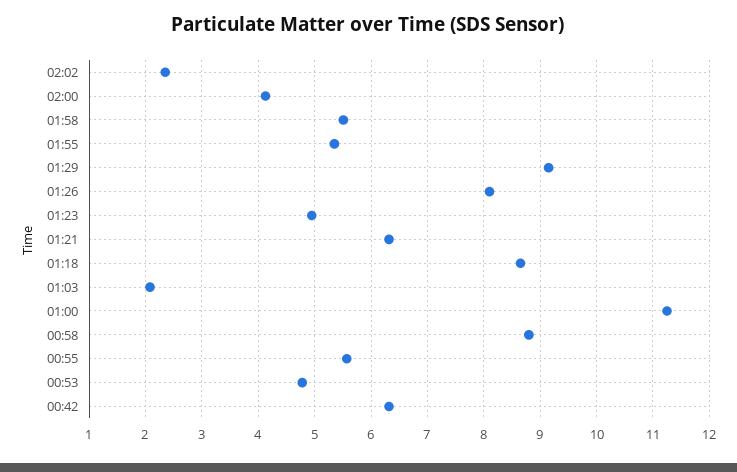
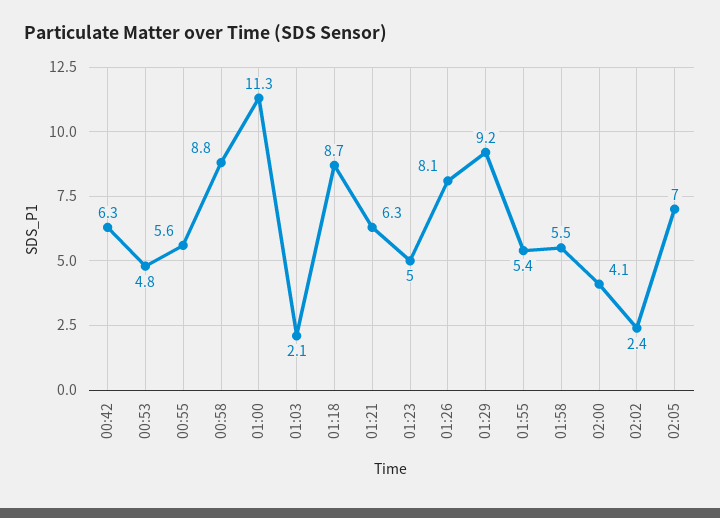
02:05: none -> 7

